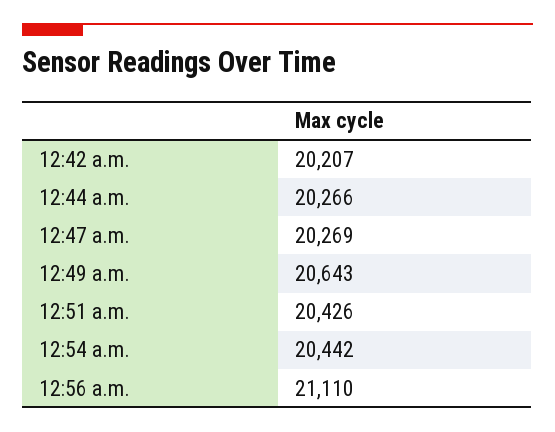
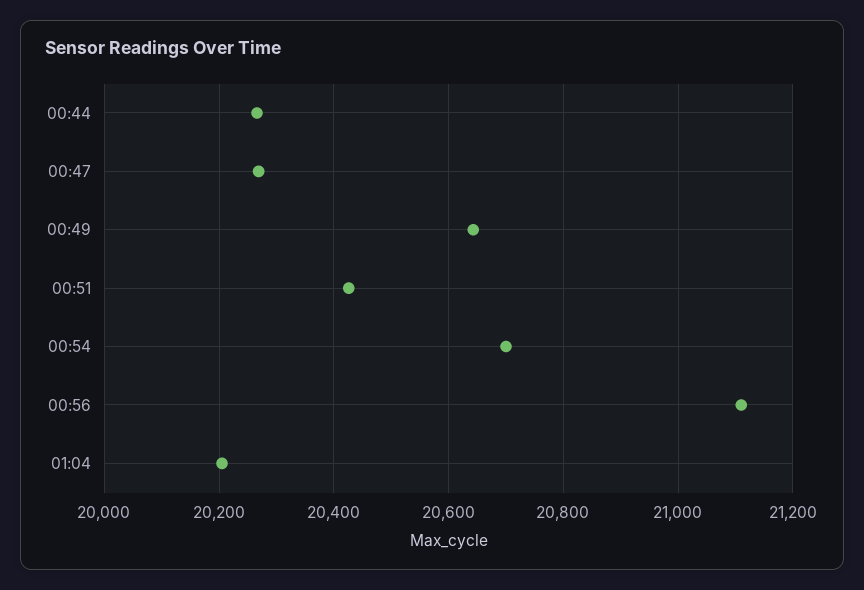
12:42 a.m.: 20207 -> none
12:54 a.m.: 20442 -> 20700
01:04: none -> 20200

